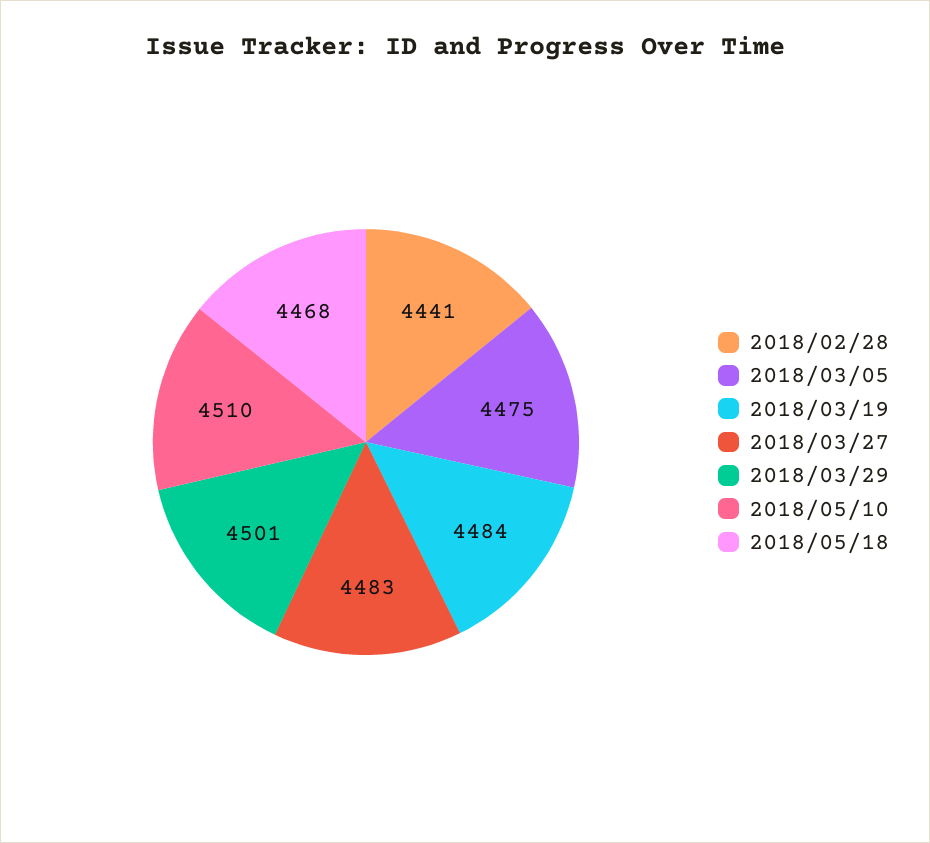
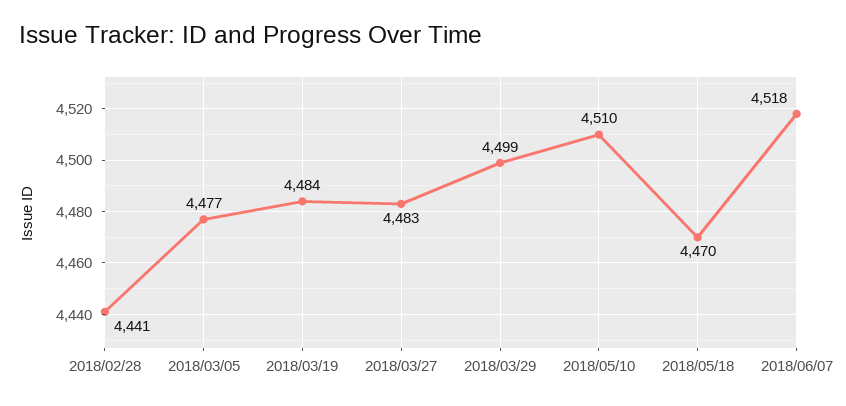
2018/03/05: 4475 -> 4477
2018/03/29: 4501 -> 4499
2018/05/18: 4468 -> 4470
2018/06/07: none -> 4518

